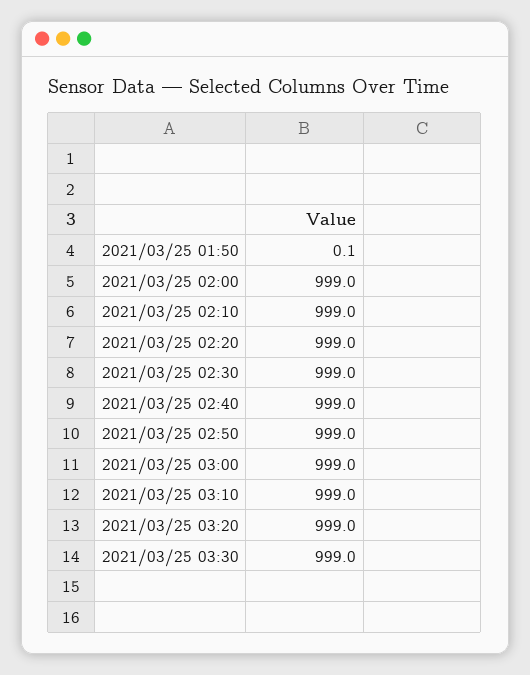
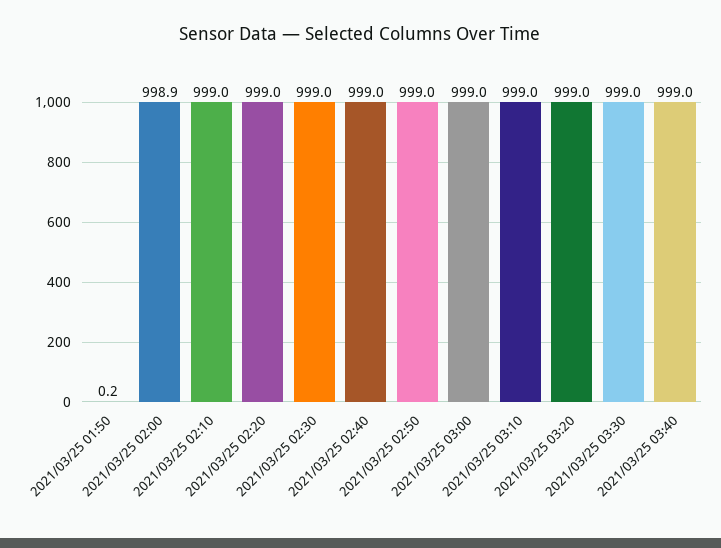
2021/03/25 01:50: 0.1 -> 0.2
2021/03/25 02:00: 999 -> 998.9
2021/03/25 03:40: none -> 999

